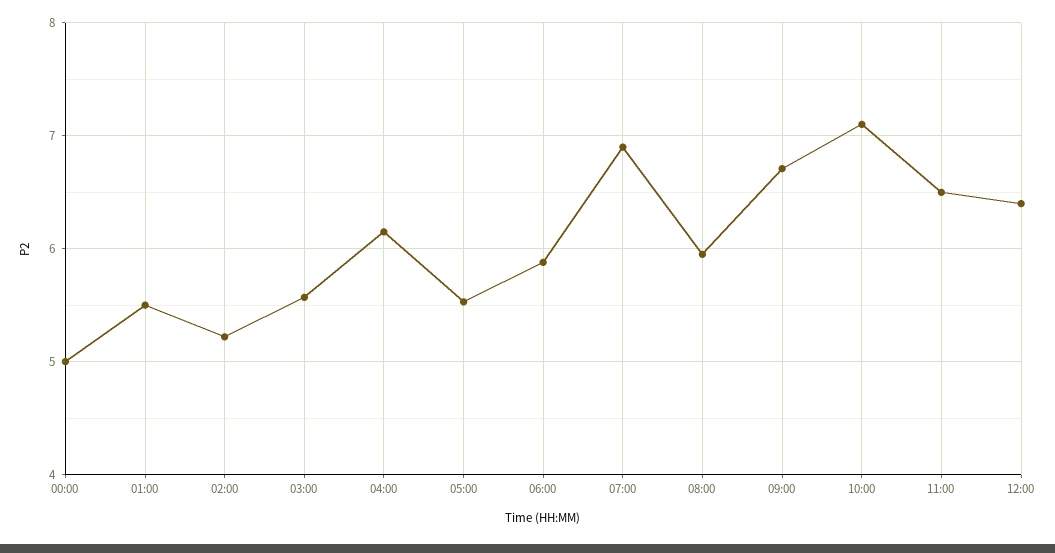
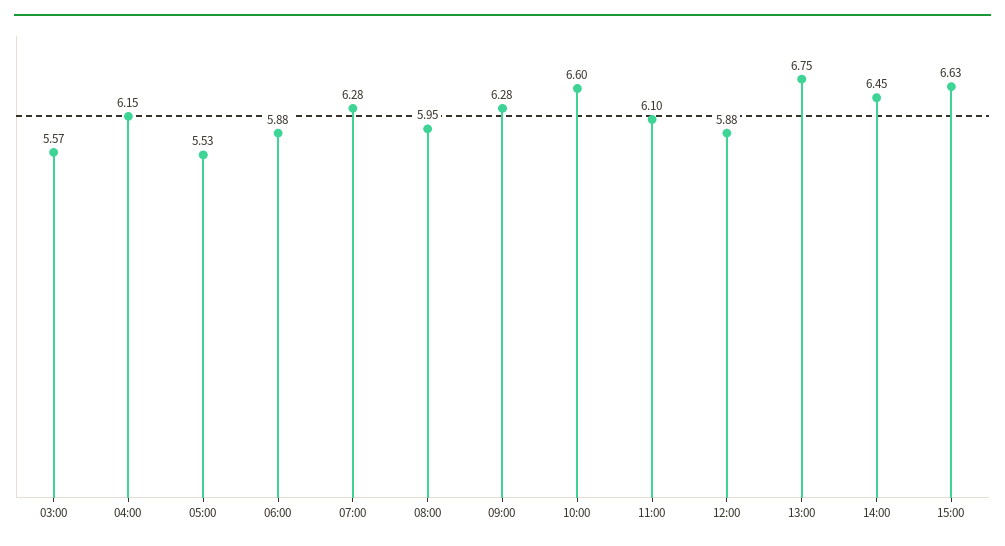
00:00: 5 -> none
01:00: 5.5 -> none
02:00: 5.2 -> none
07:00: 6.9 -> 6.28
09:00: 6.7 -> 6.28
10:00: 7.1 -> 6.6
11:00: 6.5 -> 6.1
12:00: 6.4 -> 5.88
13:00: none -> 6.75
14:00: none -> 6.45
15:00: none -> 6.63

